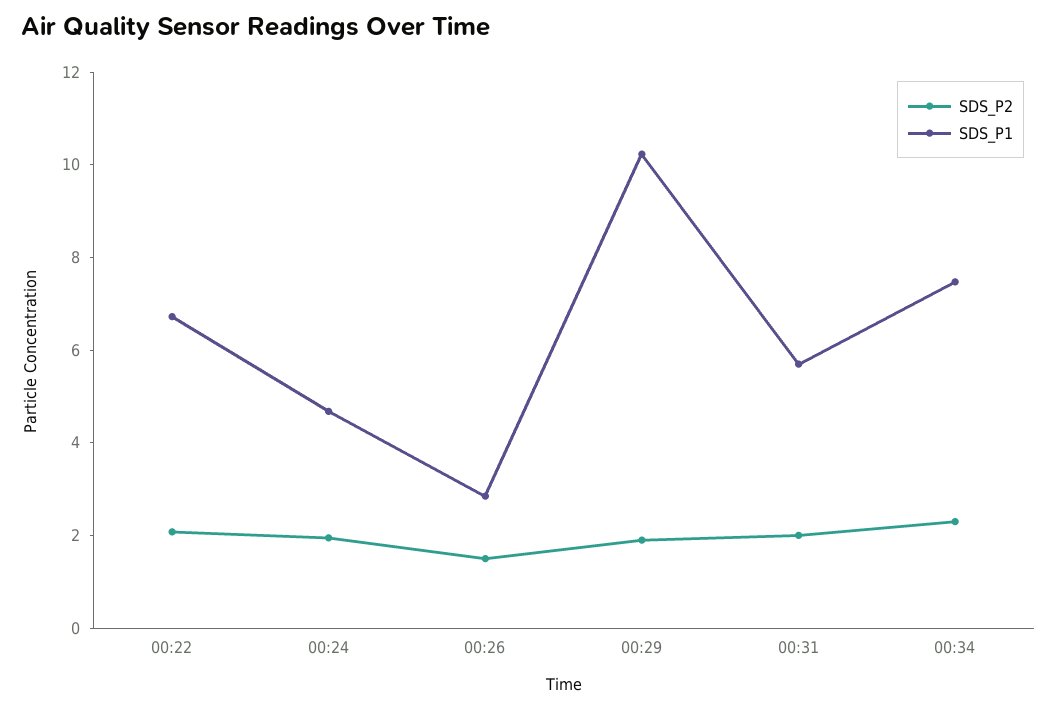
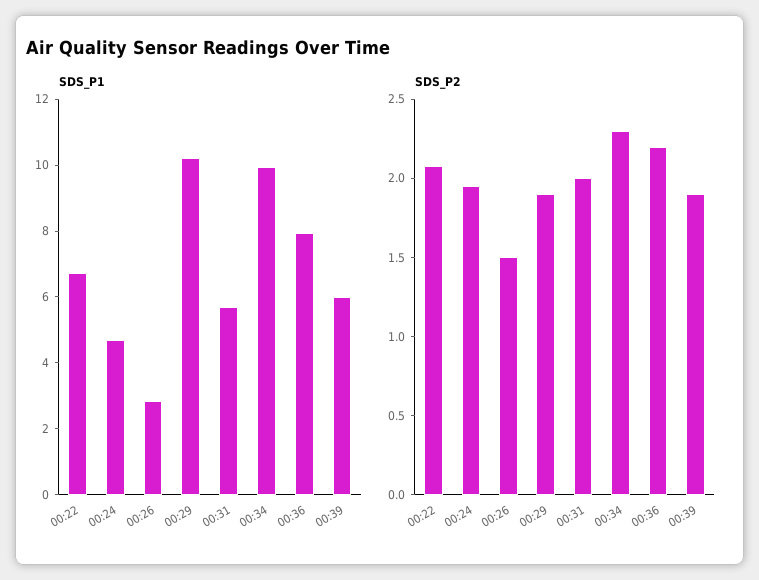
SDS_P1, 00:34: 7.5 -> 10
SDS_P1, 00:36: none -> 8
SDS_P1, 00:39: none -> 6
SDS_P2, 00:36: none -> 2.2
SDS_P2, 00:39: none -> 1.9

